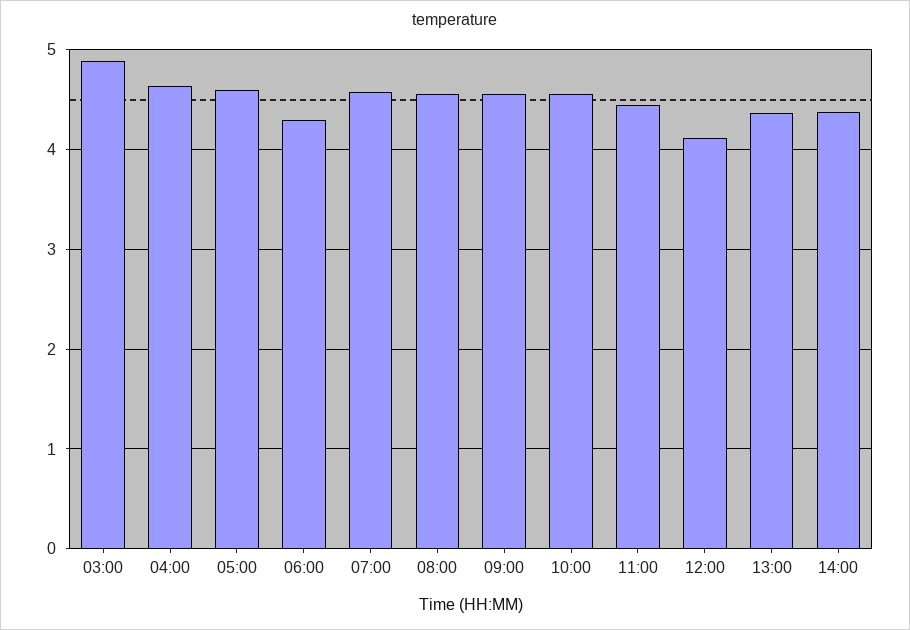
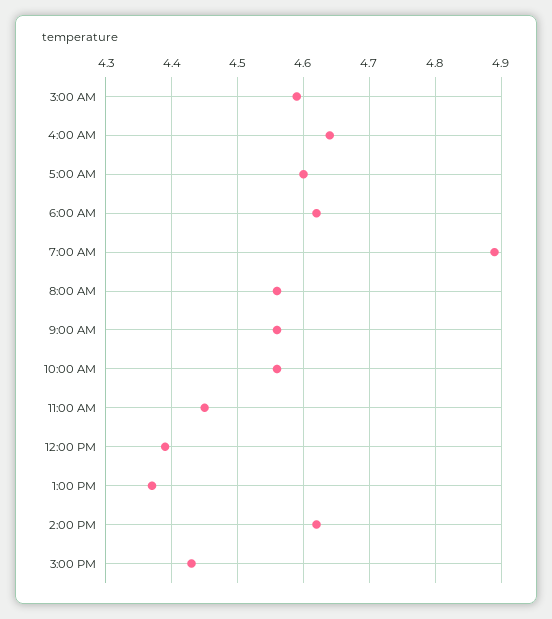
03:00: 4.9 -> 4.59
06:00: 4.3 -> 4.62
07:00: 4.6 -> 4.89
12:00: 4.1 -> 4.39
14:00: 4.4 -> 4.62
3:00 PM: none -> 4.43

